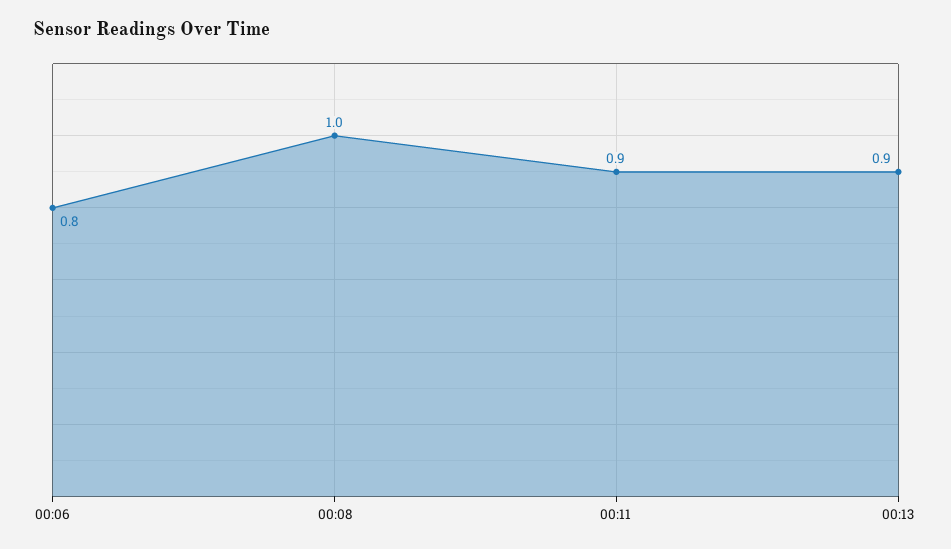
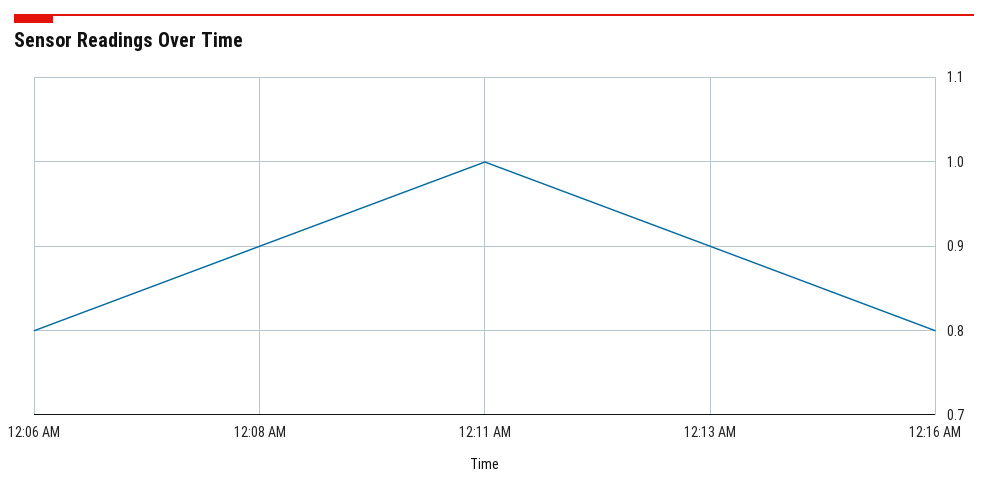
00:08: 1 -> 0.9
00:11: 0.9 -> 1
12:16 AM: none -> 0.8

